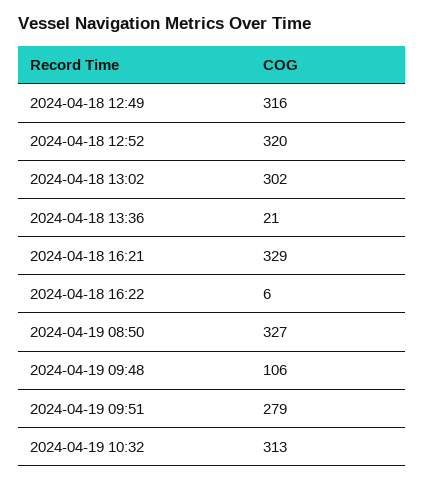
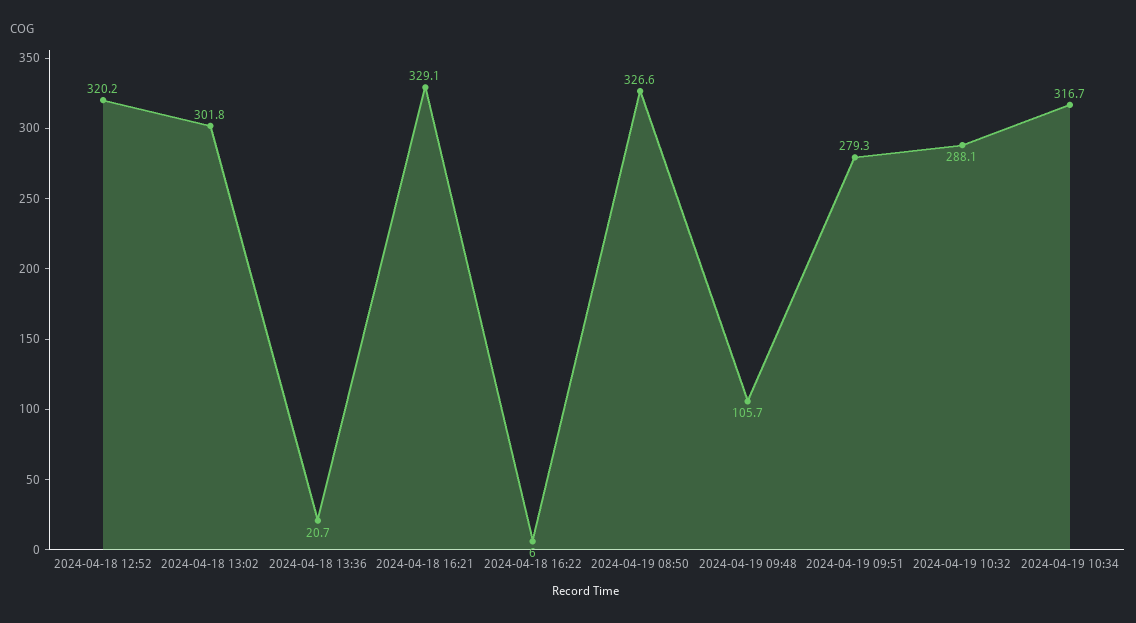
2024-04-18 12:49: 316 -> none
2024-04-19 10:32: 313 -> 288.1
2024-04-19 10:34: none -> 316.7

